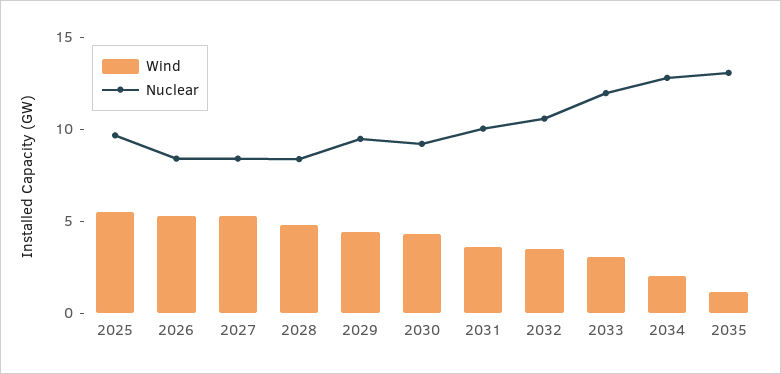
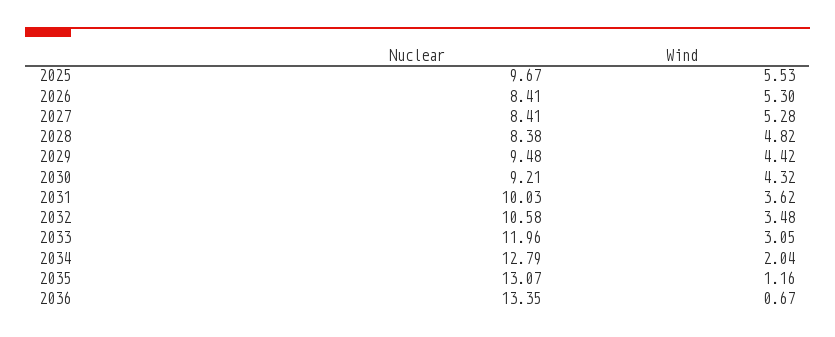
Nuclear, 2036: none -> 13.35
Wind, 2036: none -> 0.67

